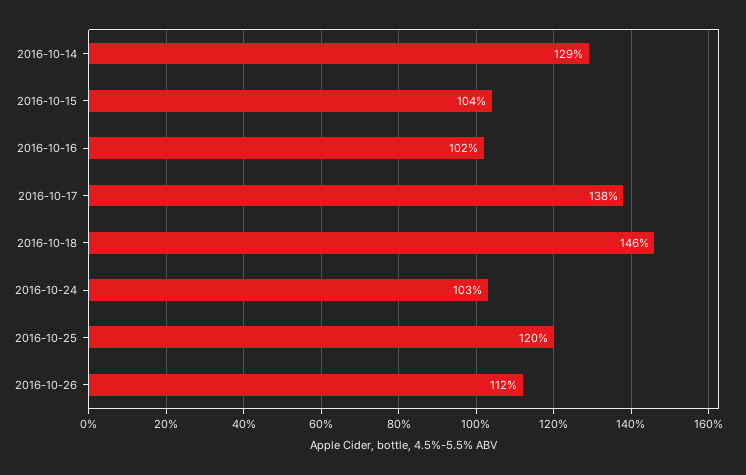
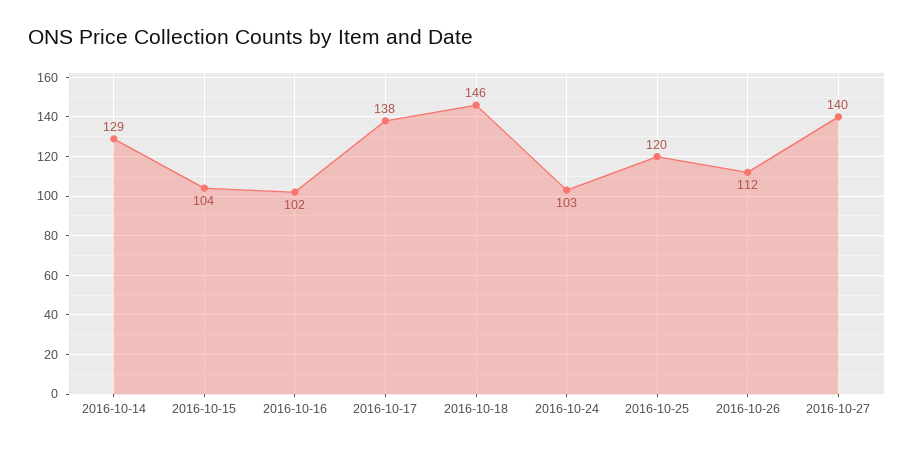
2016-10-27: none -> 140

